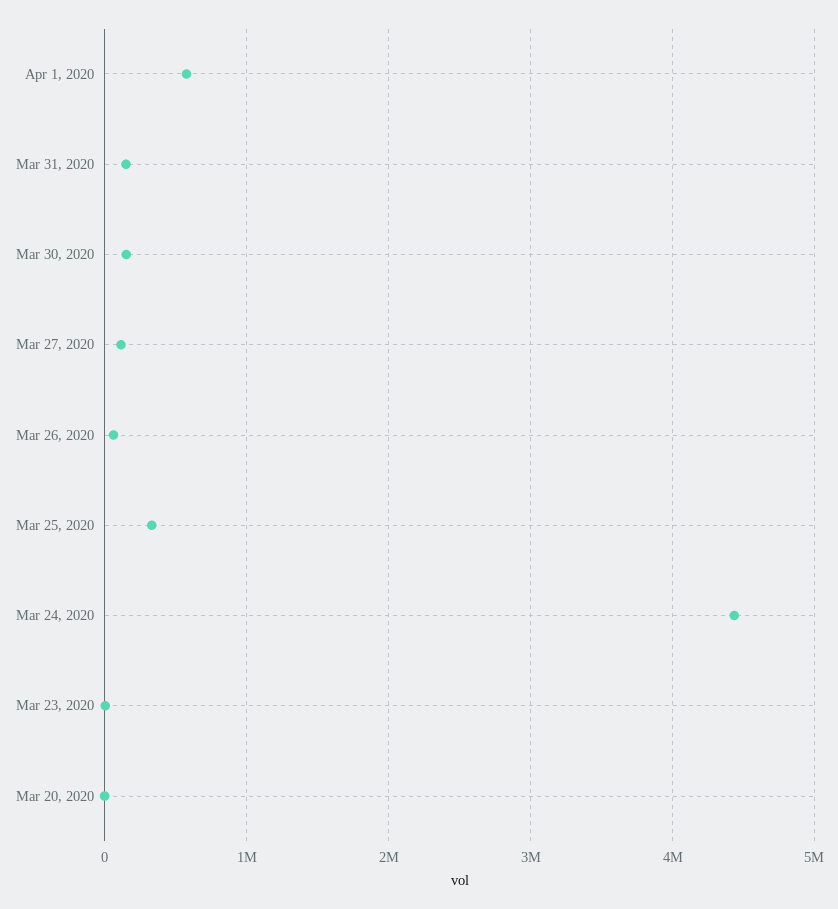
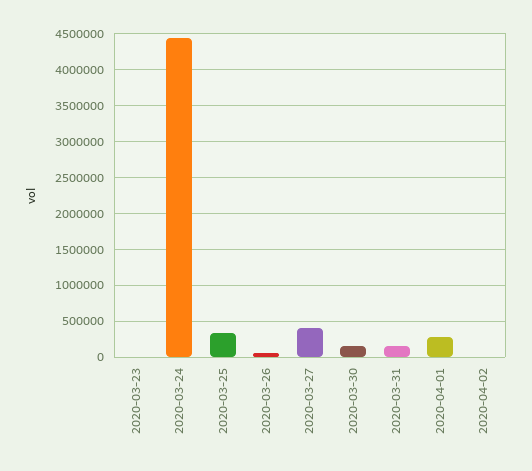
Apr 1, 2020: 600000 -> 300000
Mar 27, 2020: 100000 -> 400000
Mar 20, 2020: 0 -> none
2020-04-02: none -> 0

